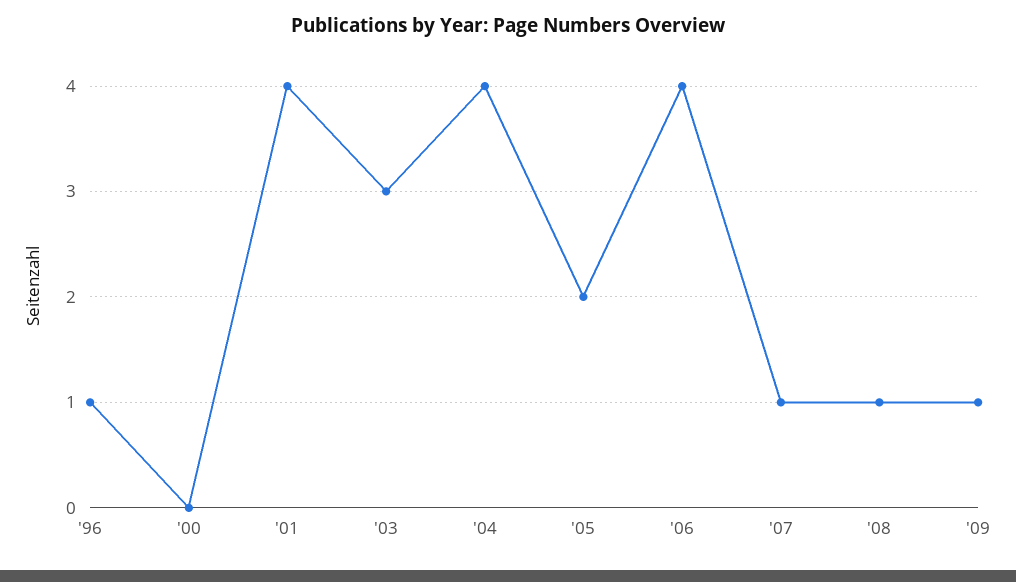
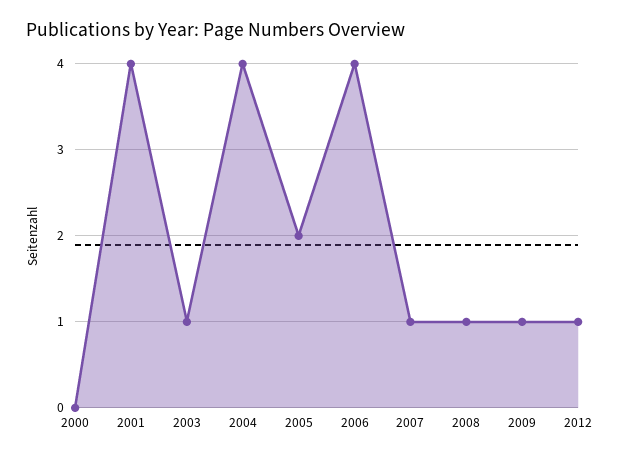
'96: 1 -> none
'03: 3 -> 1
2012: none -> 1

